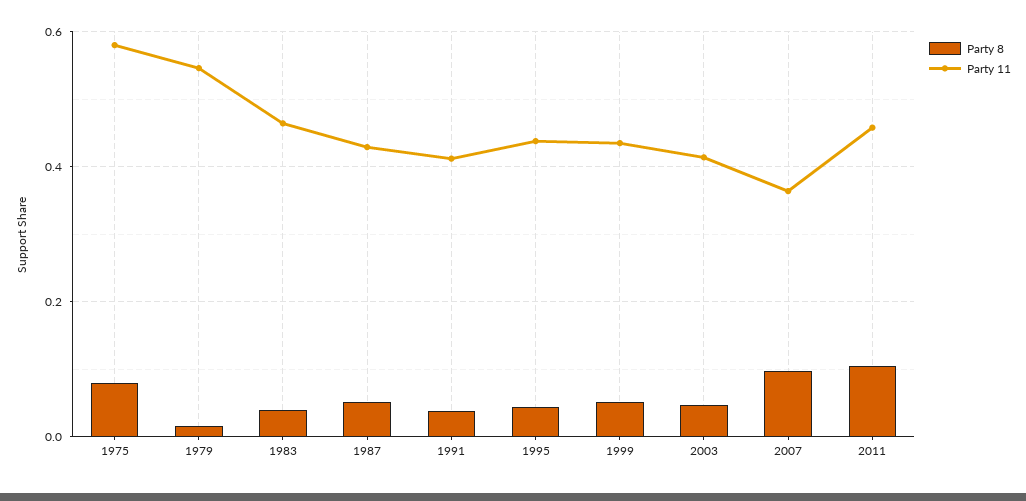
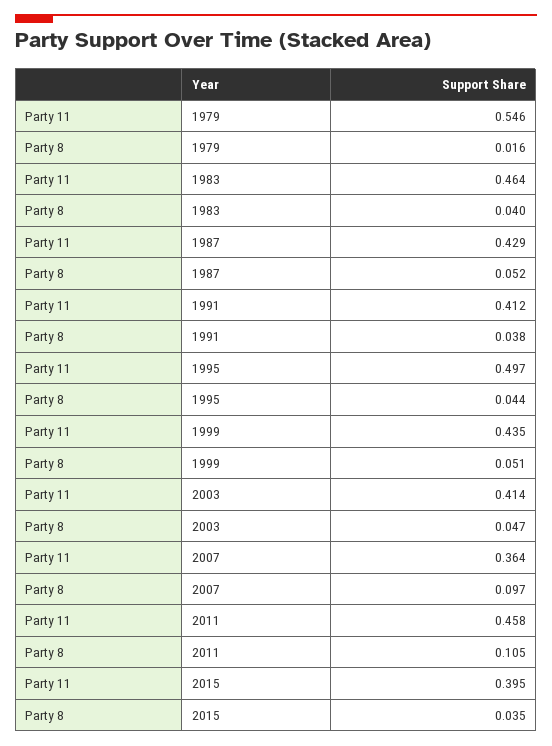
Party 8, 1975: 0.08 -> none
Party 11, 1975: 0.58 -> none
Party 11, 1995: 0.44 -> 0.497
Party 11, 2015: none -> 0.395
Party 8, 2015: none -> 0.035

